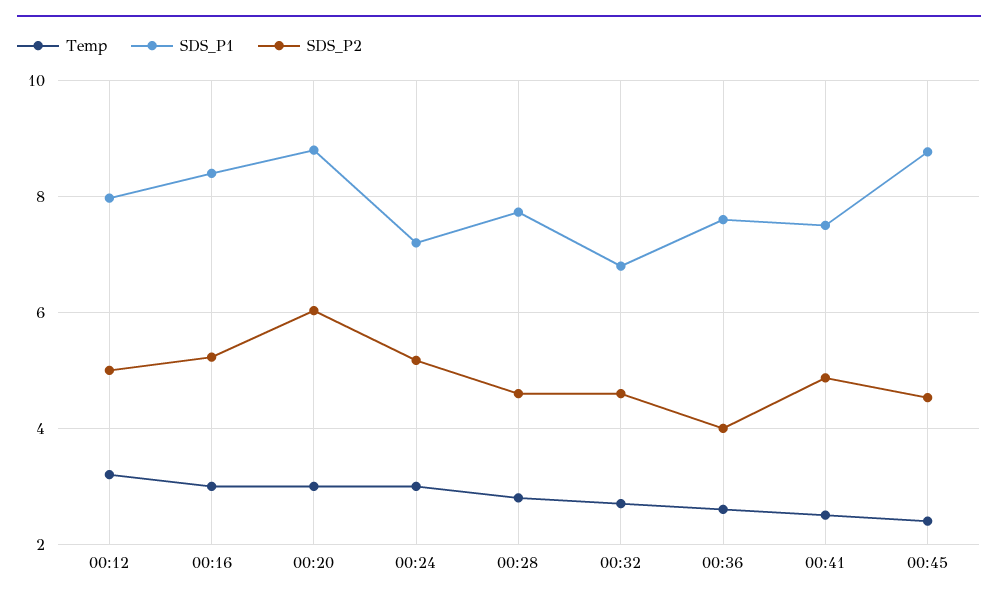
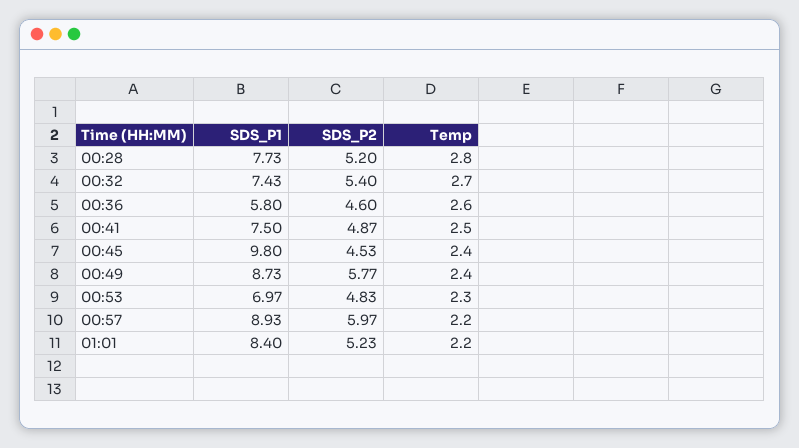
Temp, 00:12: 3.2 -> none
SDS_P1, 00:12: 8 -> none
SDS_P2, 00:12: 5 -> none
Temp, 00:16: 3 -> none
SDS_P1, 00:16: 8.4 -> none
SDS_P2, 00:16: 5.2 -> none
Temp, 00:20: 3 -> none
SDS_P1, 00:20: 8.8 -> none
SDS_P2, 00:20: 6 -> none
Temp, 00:24: 3 -> none
SDS_P1, 00:24: 7.2 -> none
SDS_P2, 00:24: 5.2 -> none
SDS_P2, 00:28: 4.6 -> 5.2
SDS_P1, 00:32: 6.8 -> 7.43
SDS_P2, 00:32: 4.6 -> 5.4
SDS_P1, 00:36: 7.6 -> 5.8
SDS_P2, 00:36: 4 -> 4.6
SDS_P1, 00:45: 8.8 -> 9.8
SDS_P1, 00:49: none -> 8.73
SDS_P2, 00:49: none -> 5.77
Temp, 00:49: none -> 2.4
SDS_P1, 00:53: none -> 6.97
SDS_P2, 00:53: none -> 4.83
Temp, 00:53: none -> 2.3
SDS_P1, 00:57: none -> 8.93
SDS_P2, 00:57: none -> 5.97
Temp, 00:57: none -> 2.2
SDS_P1, 01:01: none -> 8.4
SDS_P2, 01:01: none -> 5.23
Temp, 01:01: none -> 2.2

